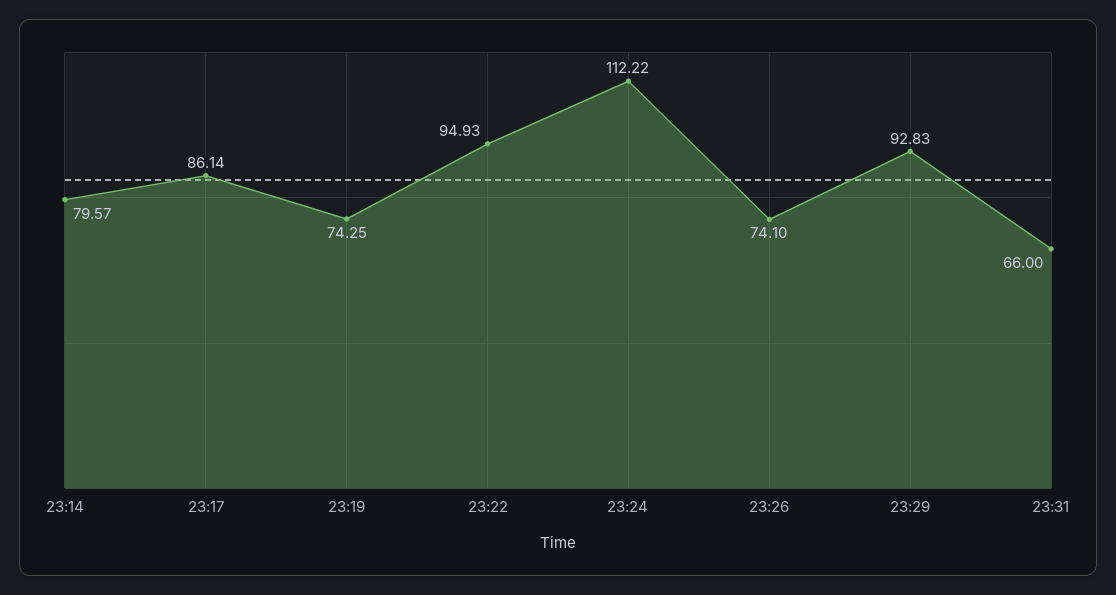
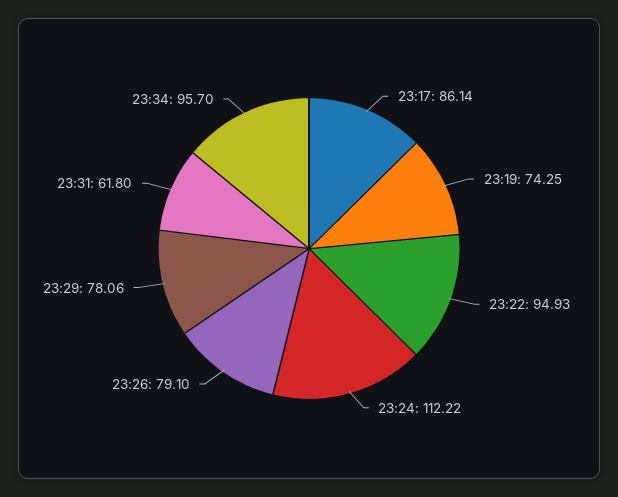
23:14: 79.57 -> none
23:26: 74.1 -> 79.1
23:29: 92.83 -> 78.06
23:31: 66 -> 61.8
23:34: none -> 95.7

